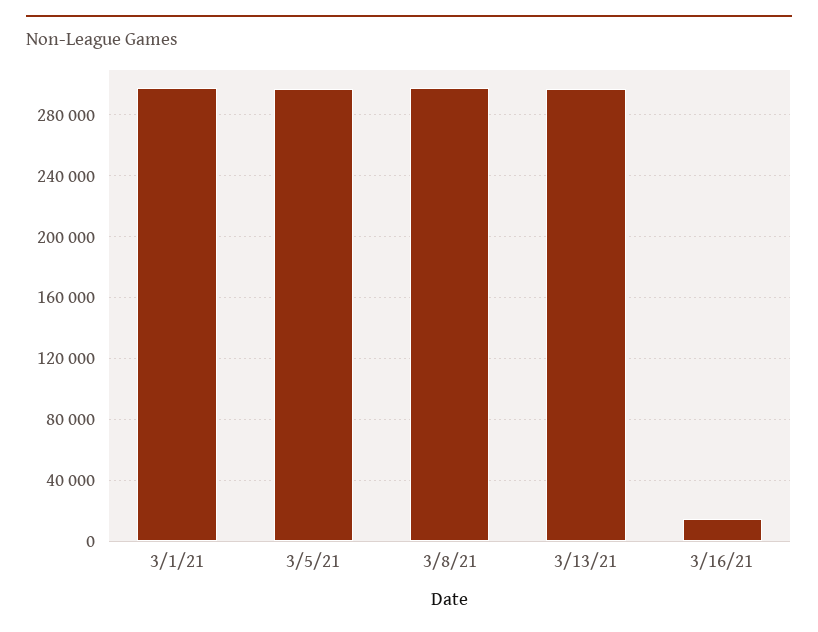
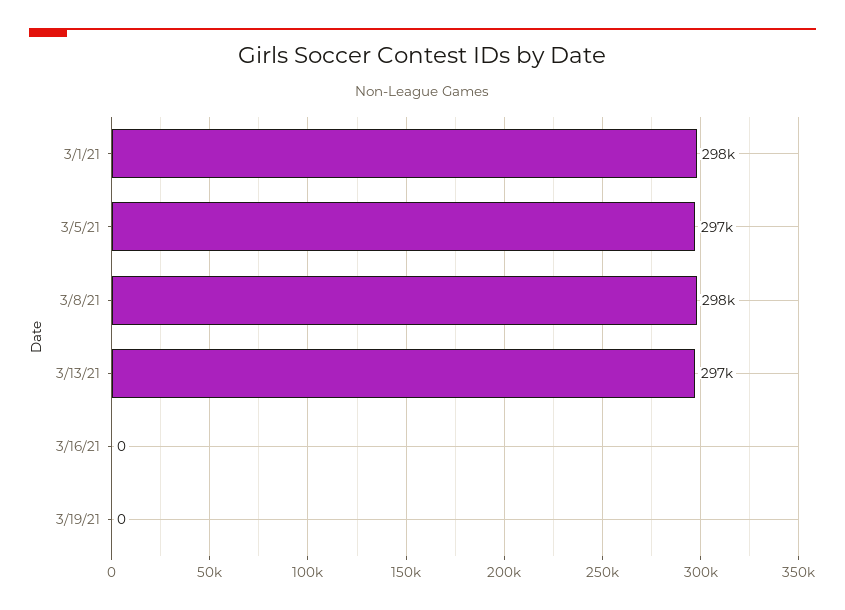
3/16/21: 15000 -> 0
3/19/21: none -> 0

